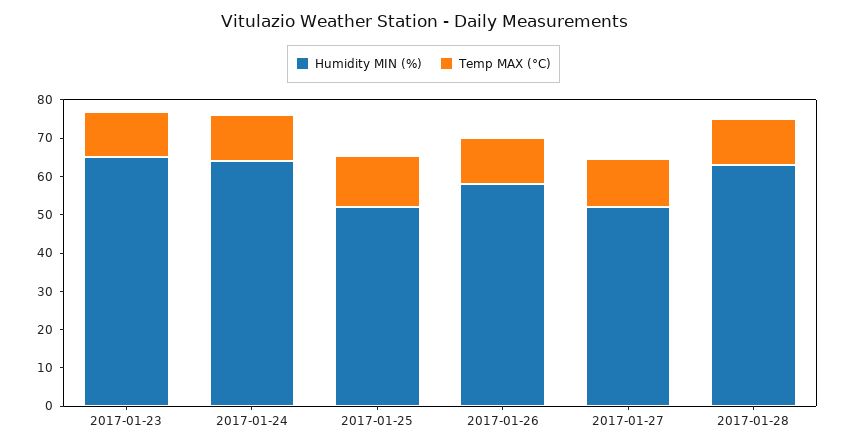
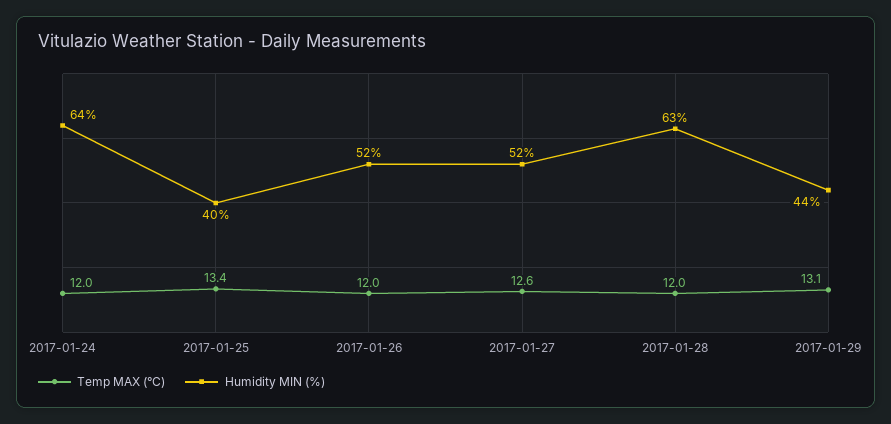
Humidity MIN (%), 2017-01-23: 65 -> none
Temp MAX (°C), 2017-01-23: 12.5 -> none
Humidity MIN (%), 2017-01-25: 52.5 -> 40
Humidity MIN (%), 2017-01-26: 57.5 -> 52
Temp MAX (°C), 2017-01-29: none -> 13.1
Humidity MIN (%), 2017-01-29: none -> 44

